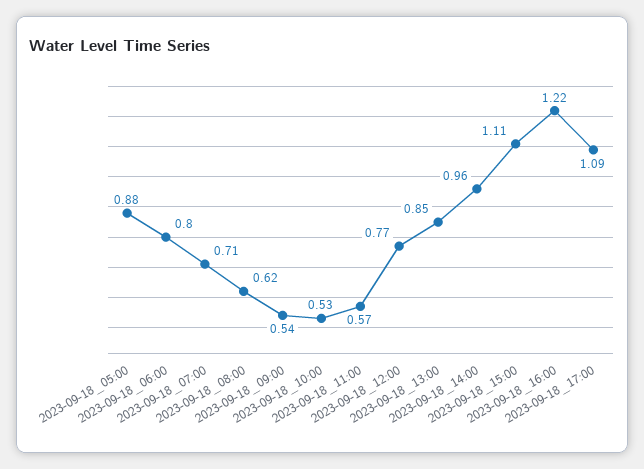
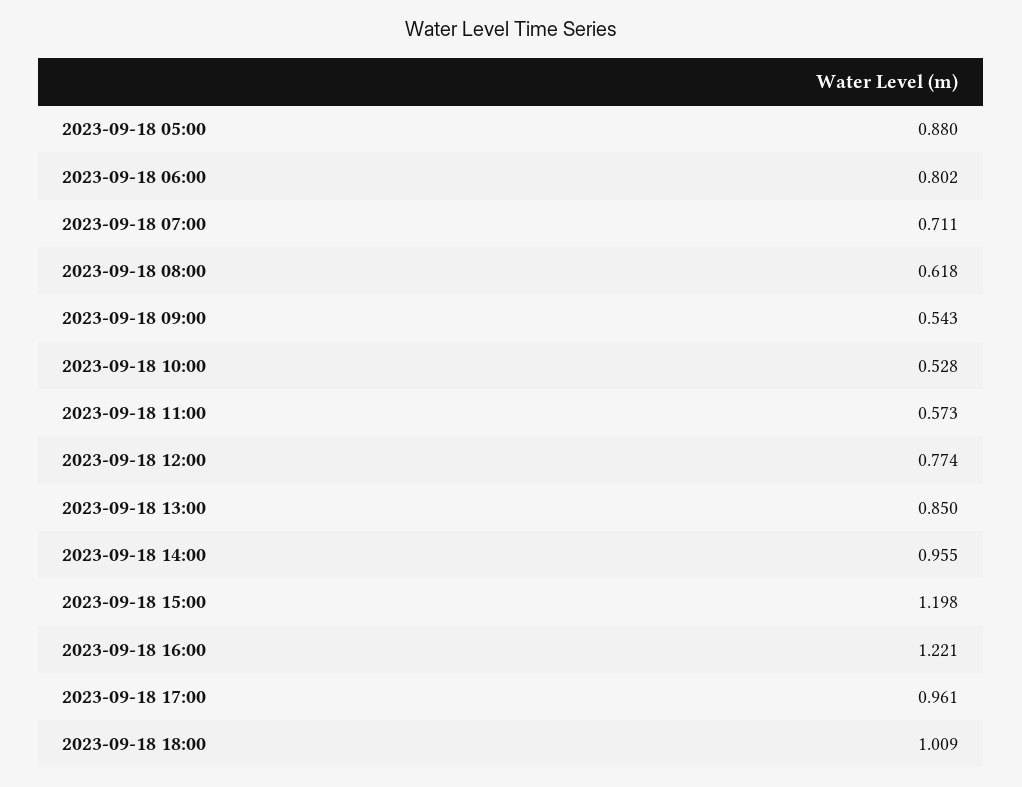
2023-09-18_15:00: 1.11 -> 1.198
2023-09-18_17:00: 1.09 -> 0.961
2023-09-18 18:00: none -> 1.009

